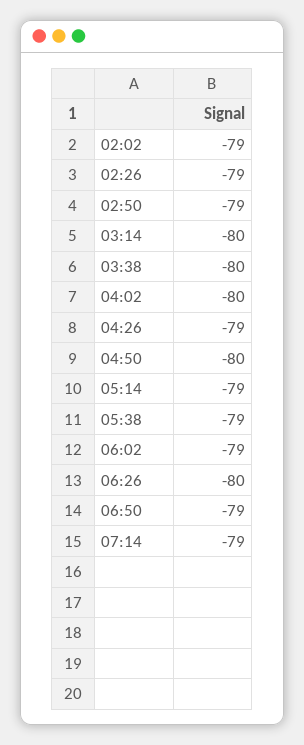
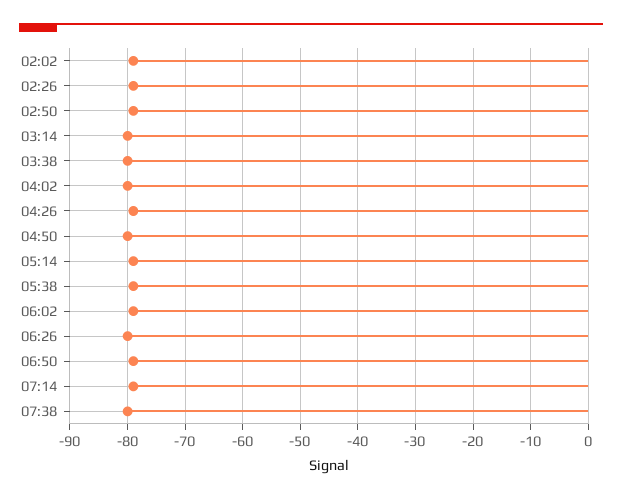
07:38: none -> -80

